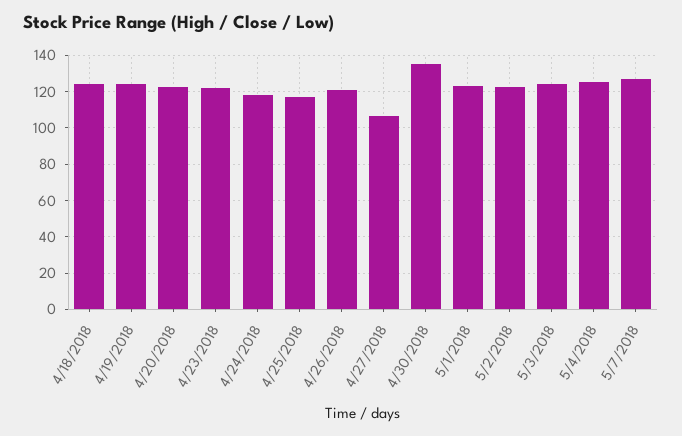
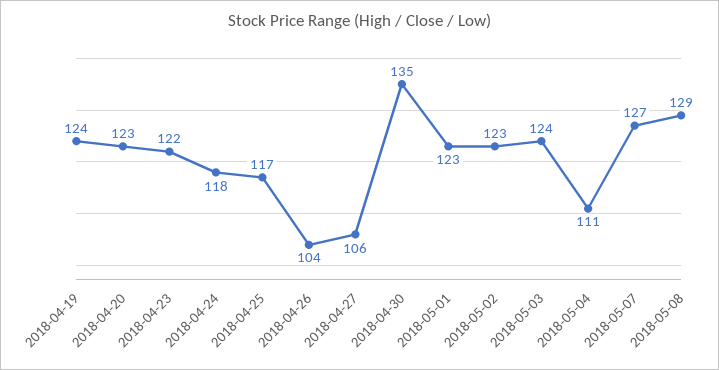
4/18/2018: 125 -> none
4/26/2018: 120 -> 104
5/4/2018: 125 -> 111
2018-05-08: none -> 129

